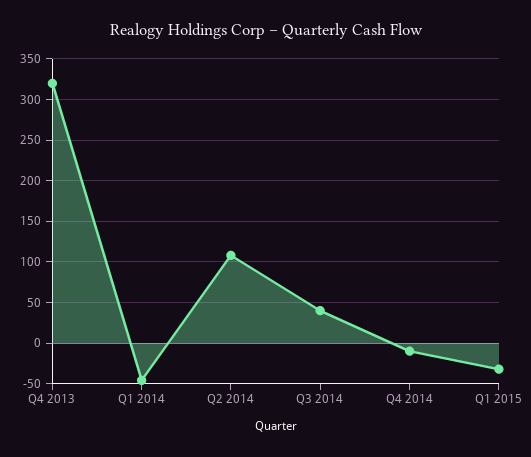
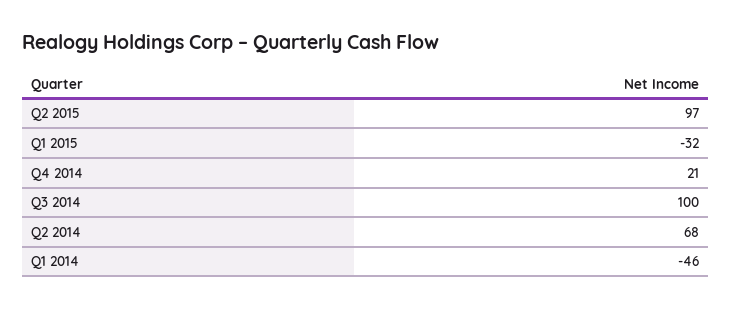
Q4 2013: 320 -> none
Q2 2014: 110 -> 68
Q3 2014: 40 -> 100
Q4 2014: -10 -> 21
Q2 2015: none -> 97

